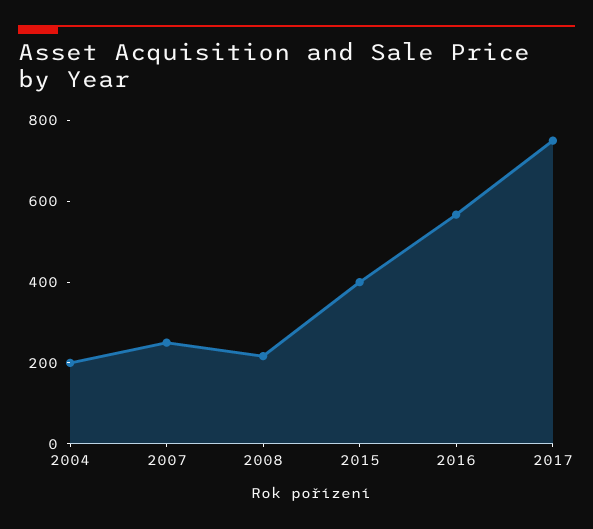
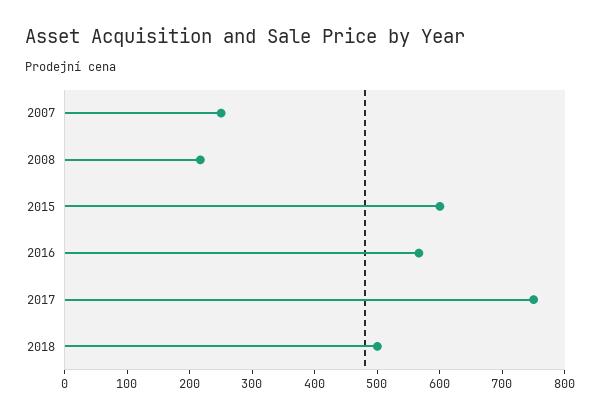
2004: 200 -> none
2015: 400 -> 600
2018: none -> 500

